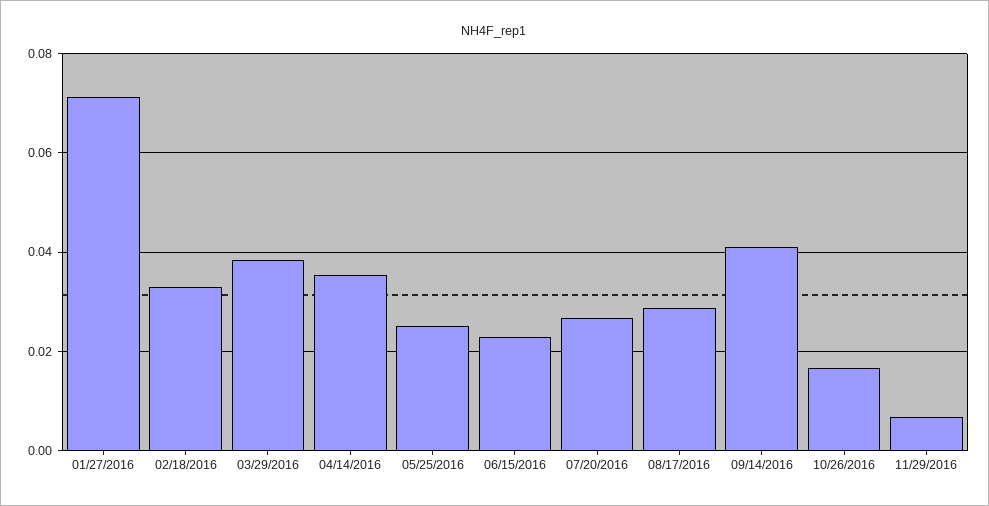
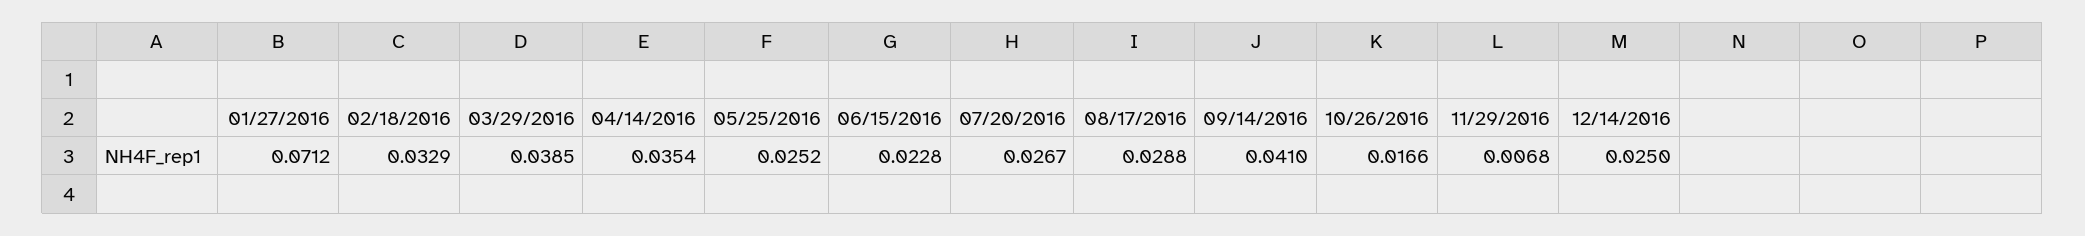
12/14/2016: none -> 0.025

